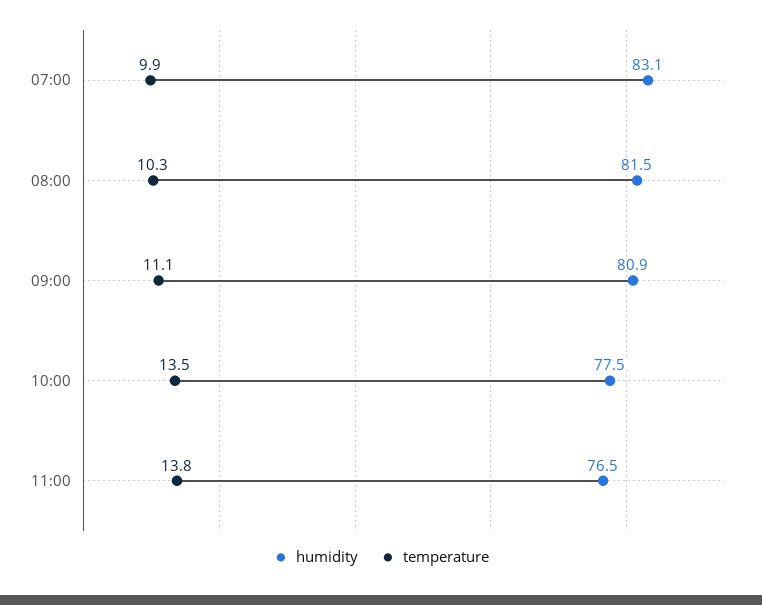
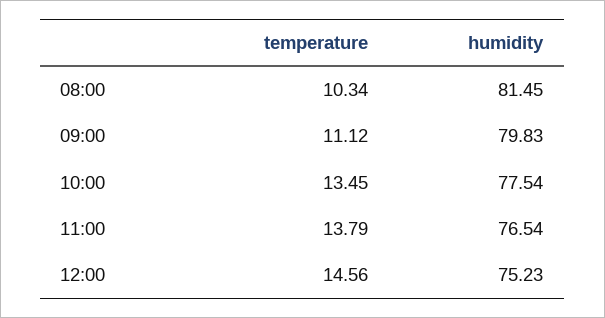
humidity, 07:00: 83.1 -> none
temperature, 07:00: 9.9 -> none
humidity, 09:00: 80.9 -> 79.83
temperature, 12:00: none -> 14.56
humidity, 12:00: none -> 75.23

